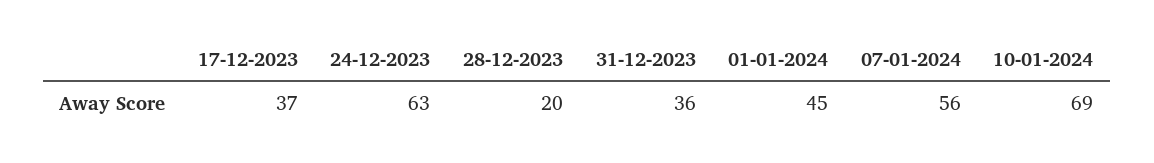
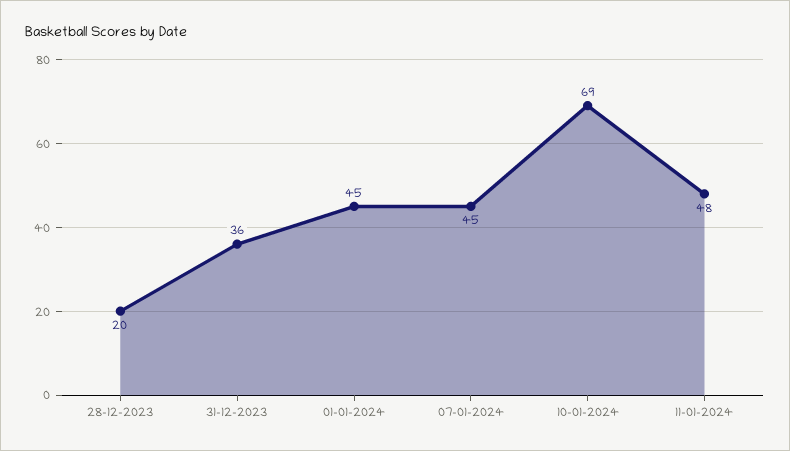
17-12-2023: 37 -> none
24-12-2023: 63 -> none
07-01-2024: 56 -> 45
11-01-2024: none -> 48

